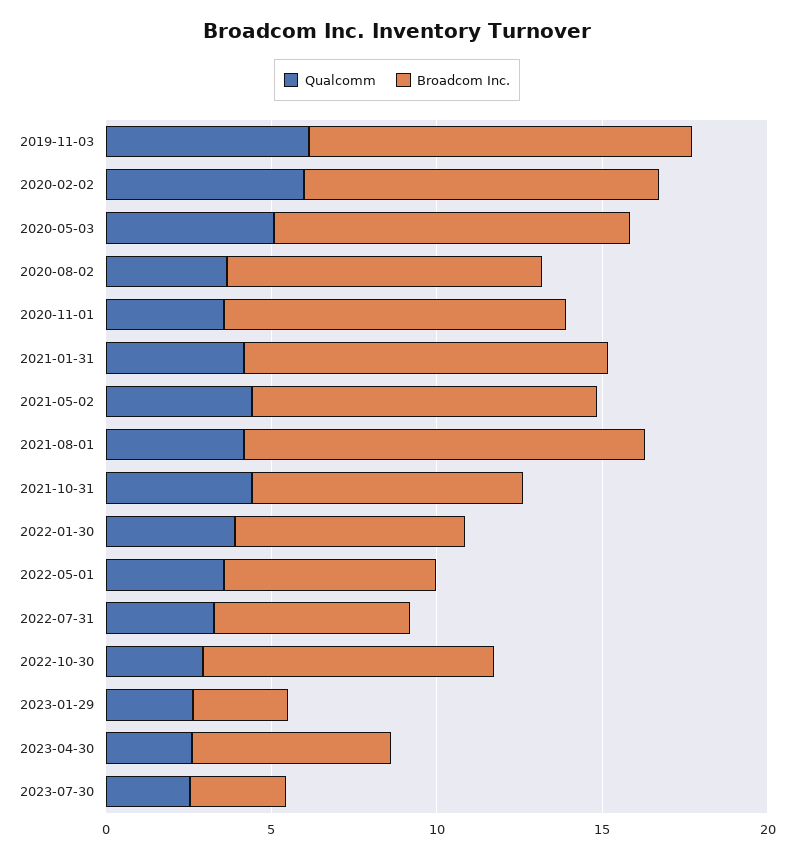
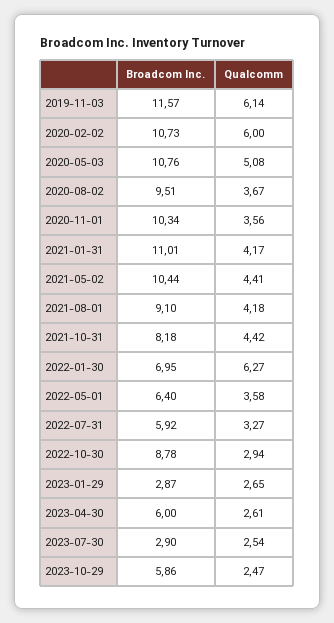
Broadcom Inc., 2021-08-01: 12 -> 9.1
Qualcomm, 2022-01-30: 4 -> 6.27
Broadcom Inc., 2023-10-29: none -> 5.86
Qualcomm, 2023-10-29: none -> 2.47

